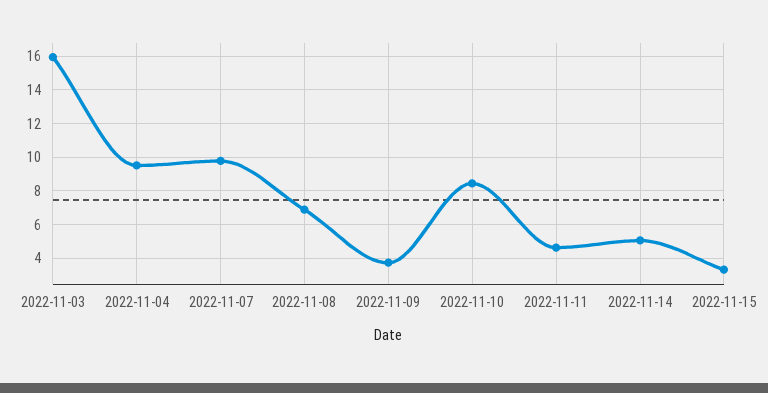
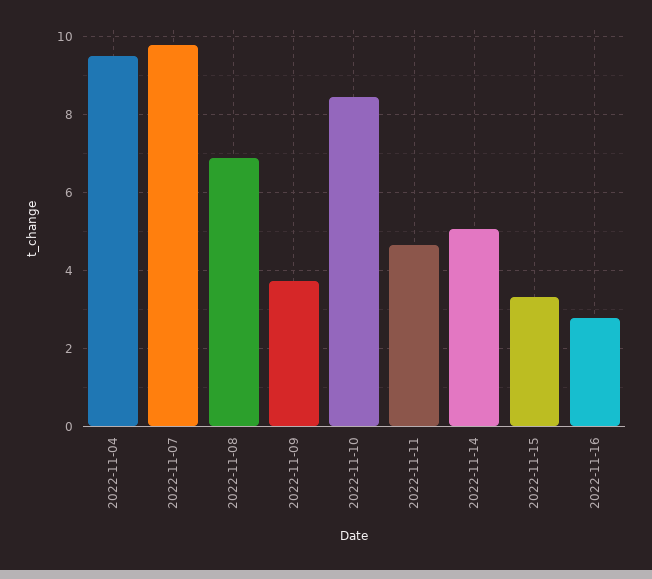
2022-11-03: 16 -> none
2022-11-16: none -> 2.8

